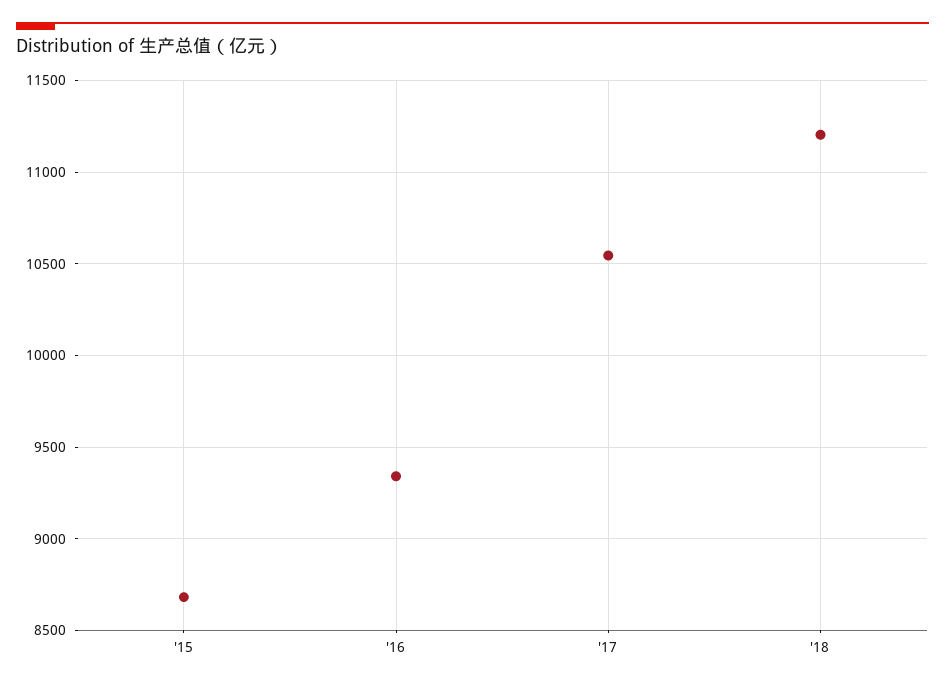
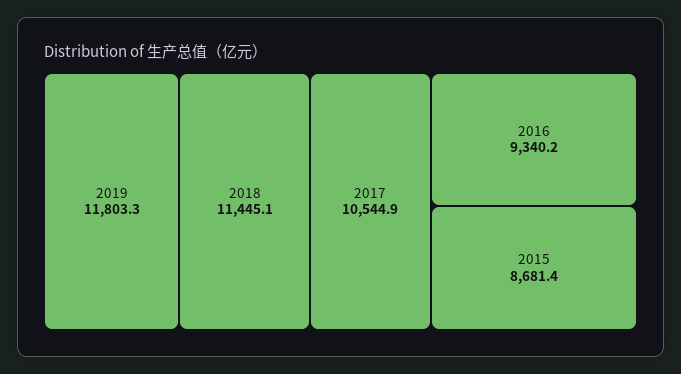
'18: 11200 -> 11445.1
2019: none -> 11803.3

